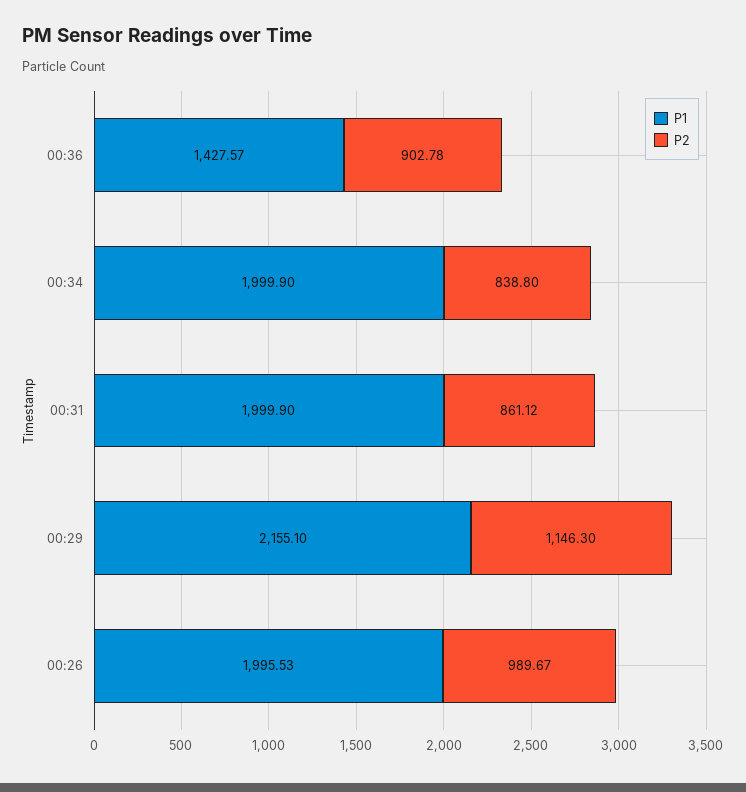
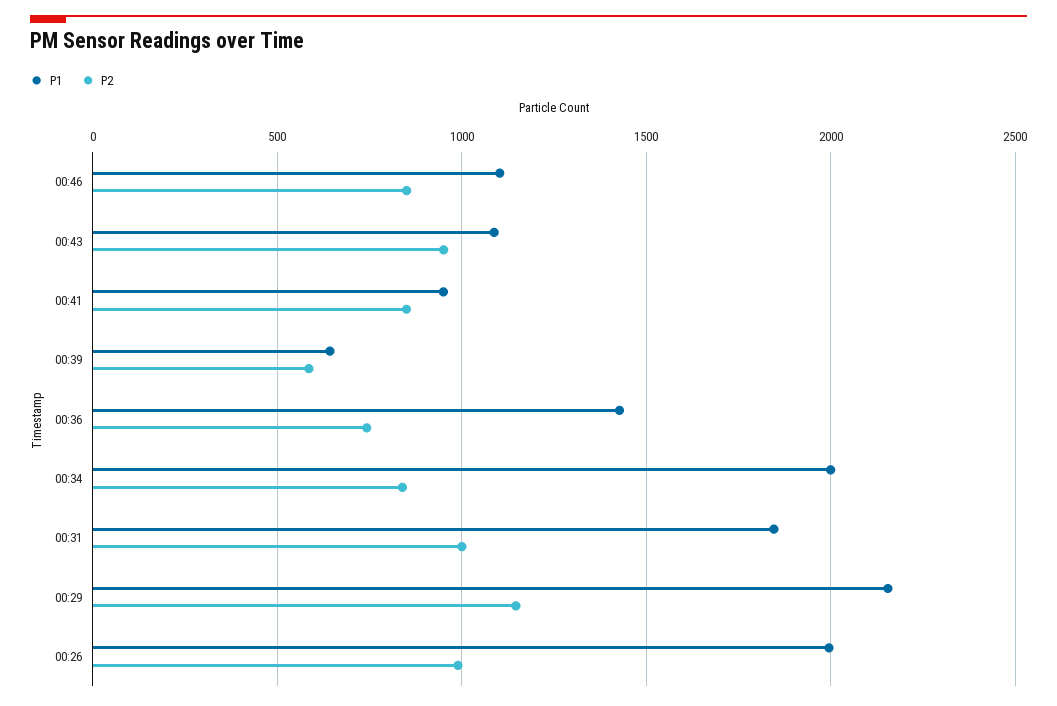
P2, 00:36: 902.78 -> 750
P1, 00:31: 1999.9 -> 1850
P2, 00:31: 861.12 -> 1000
P1, 00:46: none -> 1100
P2, 00:46: none -> 850
P1, 00:43: none -> 1100
P2, 00:43: none -> 950
P1, 00:41: none -> 950
P2, 00:41: none -> 850
P1, 00:39: none -> 650
P2, 00:39: none -> 600

